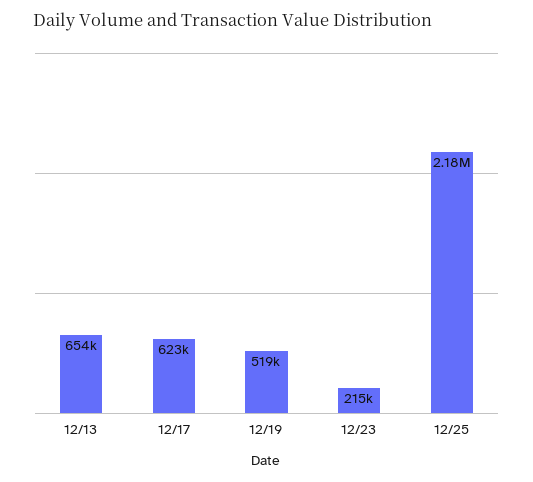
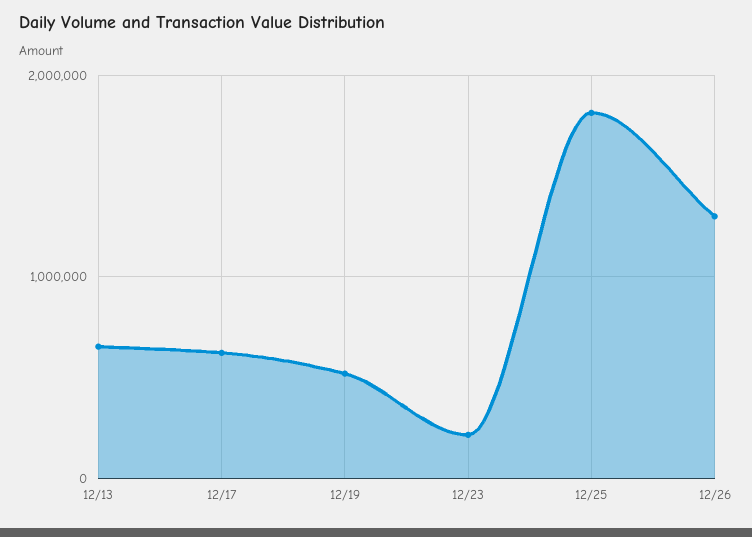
12/25: 2180000 -> 1800000
12/26: none -> 1300000

